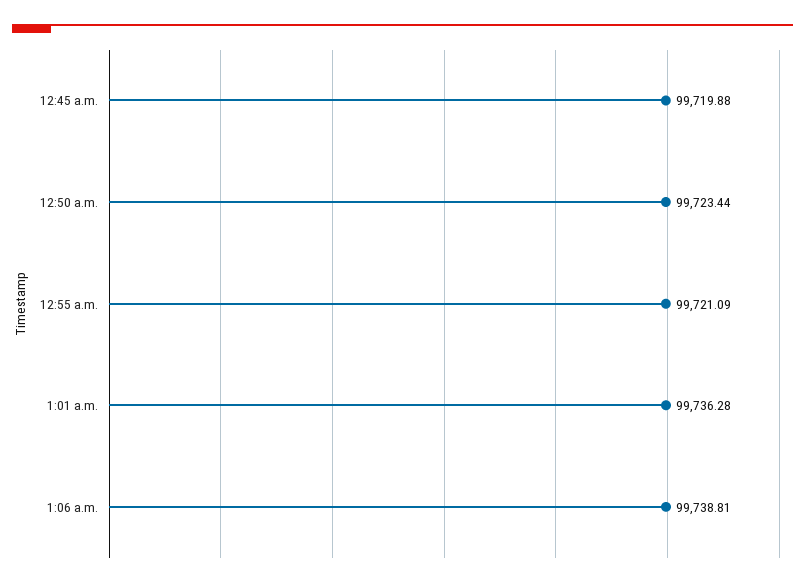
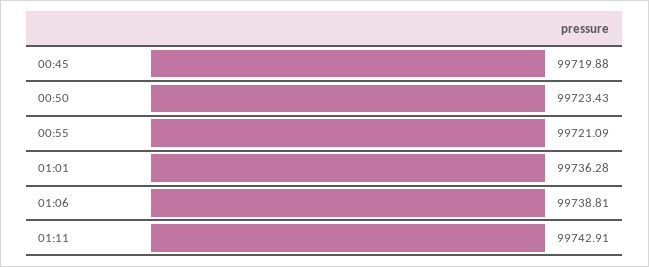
12:50 a.m.: 99723.44 -> 99723.43
01:11: none -> 99742.91

